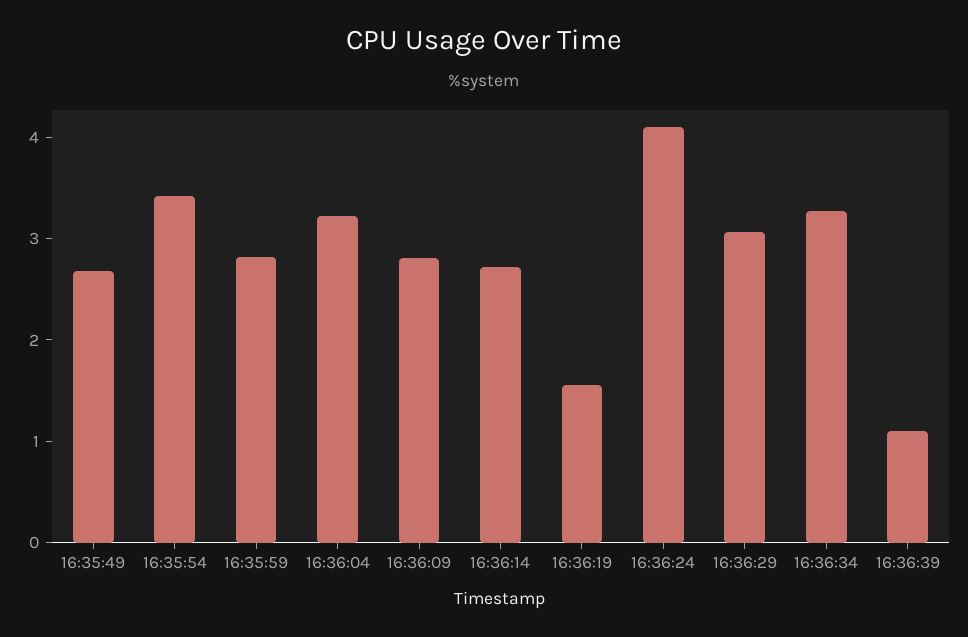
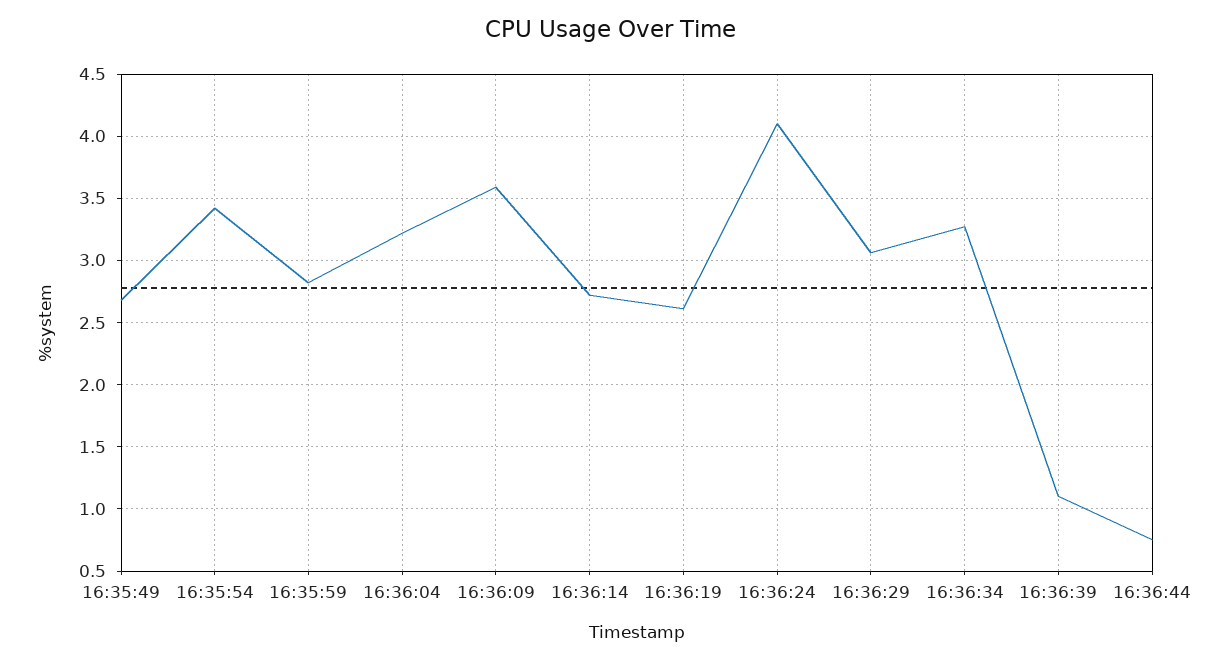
16:36:09: 2.8 -> 3.6
16:36:19: 1.6 -> 2.6
16:36:44: none -> 0.75

